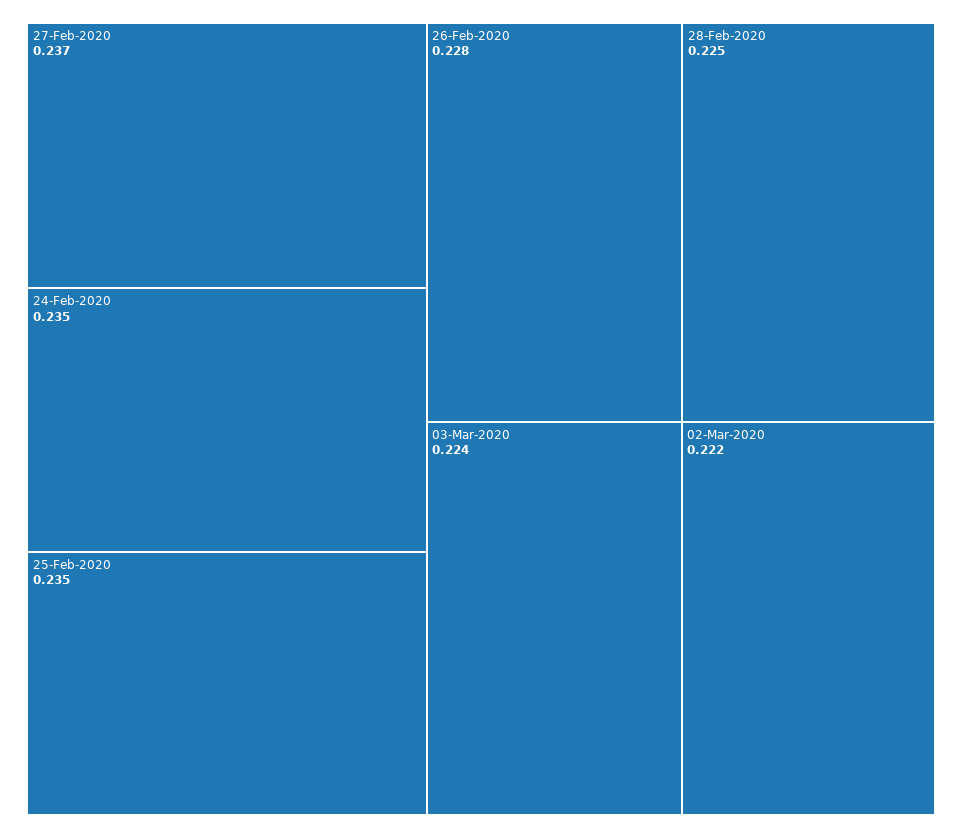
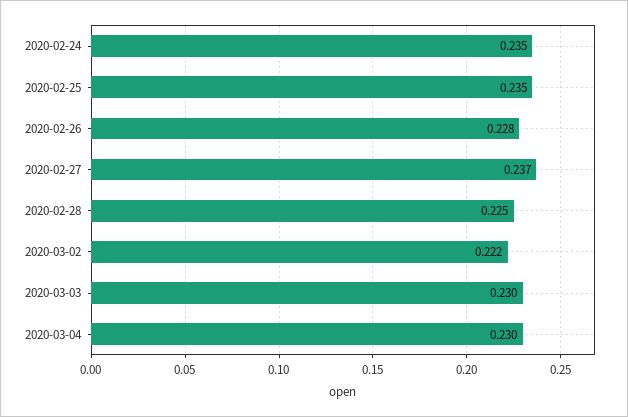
03-Mar-2020: 0.224 -> 0.23
2020-03-04: none -> 0.23

